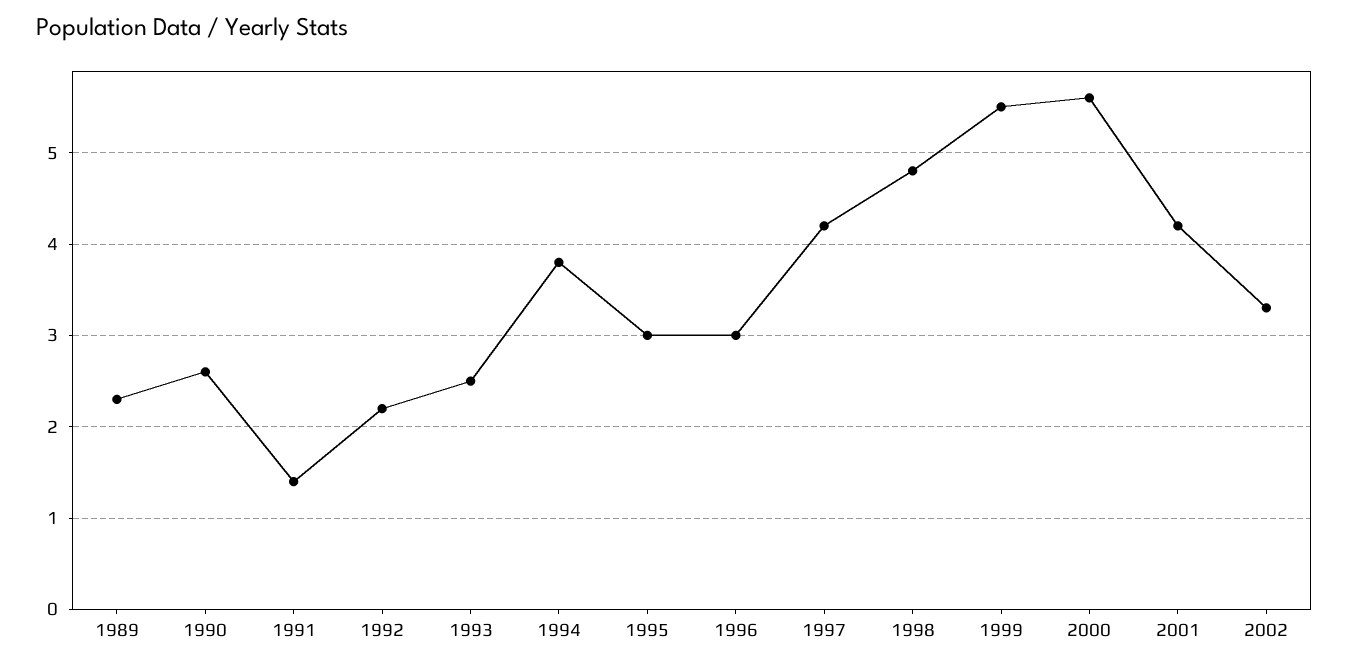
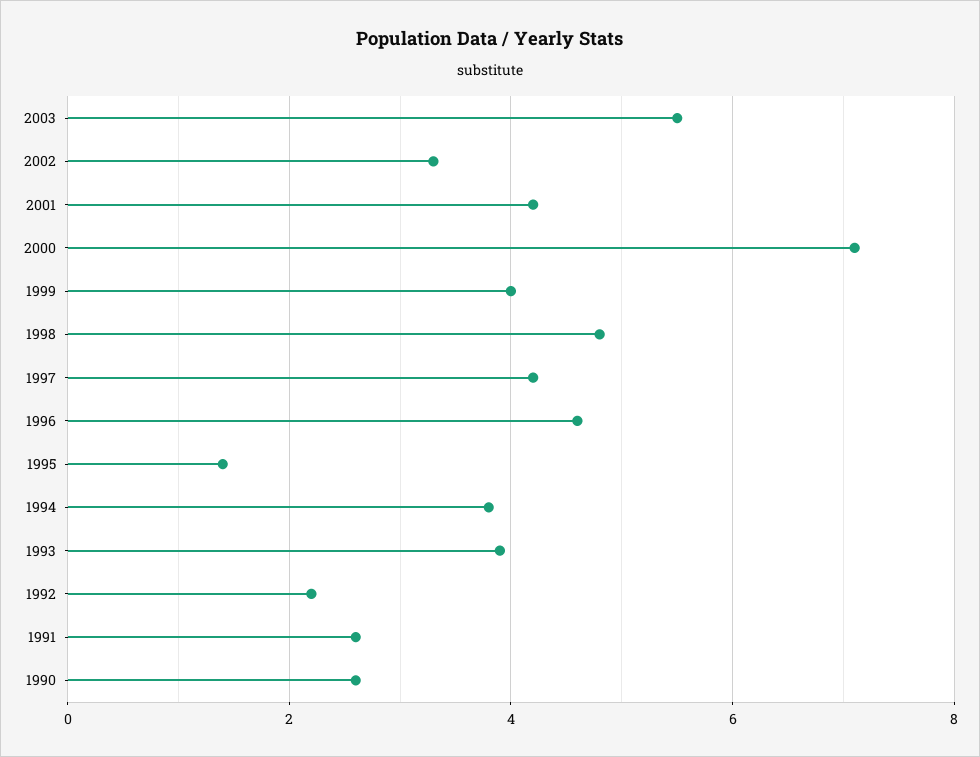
1989: 2.3 -> none
1991: 1.4 -> 2.5
1993: 2.5 -> 4
1995: 3 -> 1.5
1996: 3 -> 4.5
1999: 5.5 -> 4
2000: 5.6 -> 7
2003: none -> 5.5

